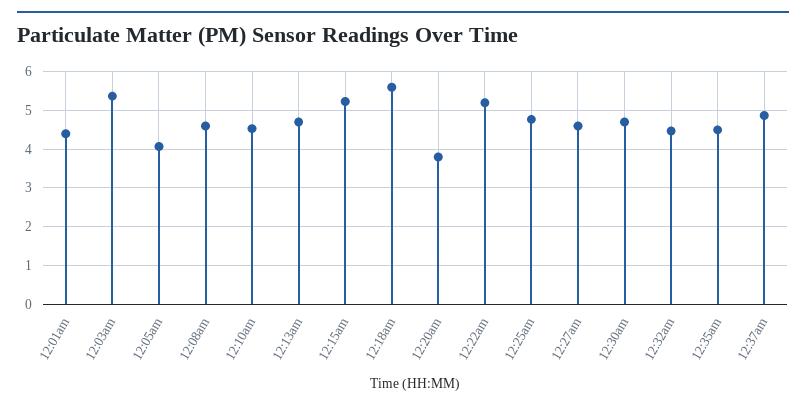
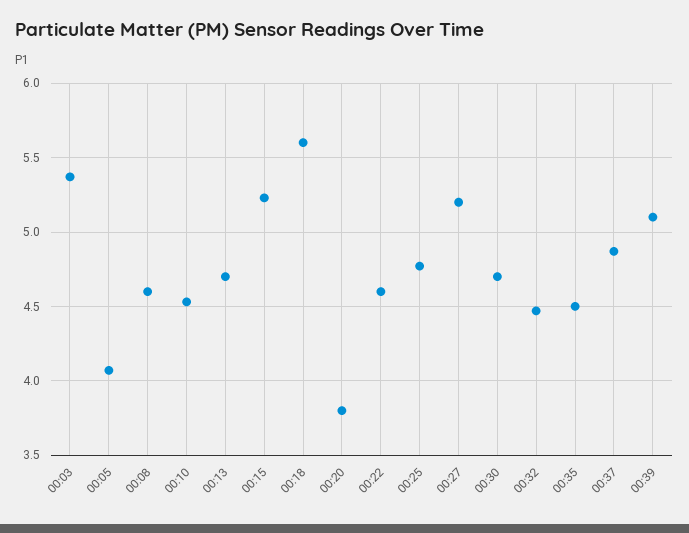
12:01am: 4.4 -> none
12:22am: 5.2 -> 4.6
12:27am: 4.6 -> 5.2
00:39: none -> 5.1

